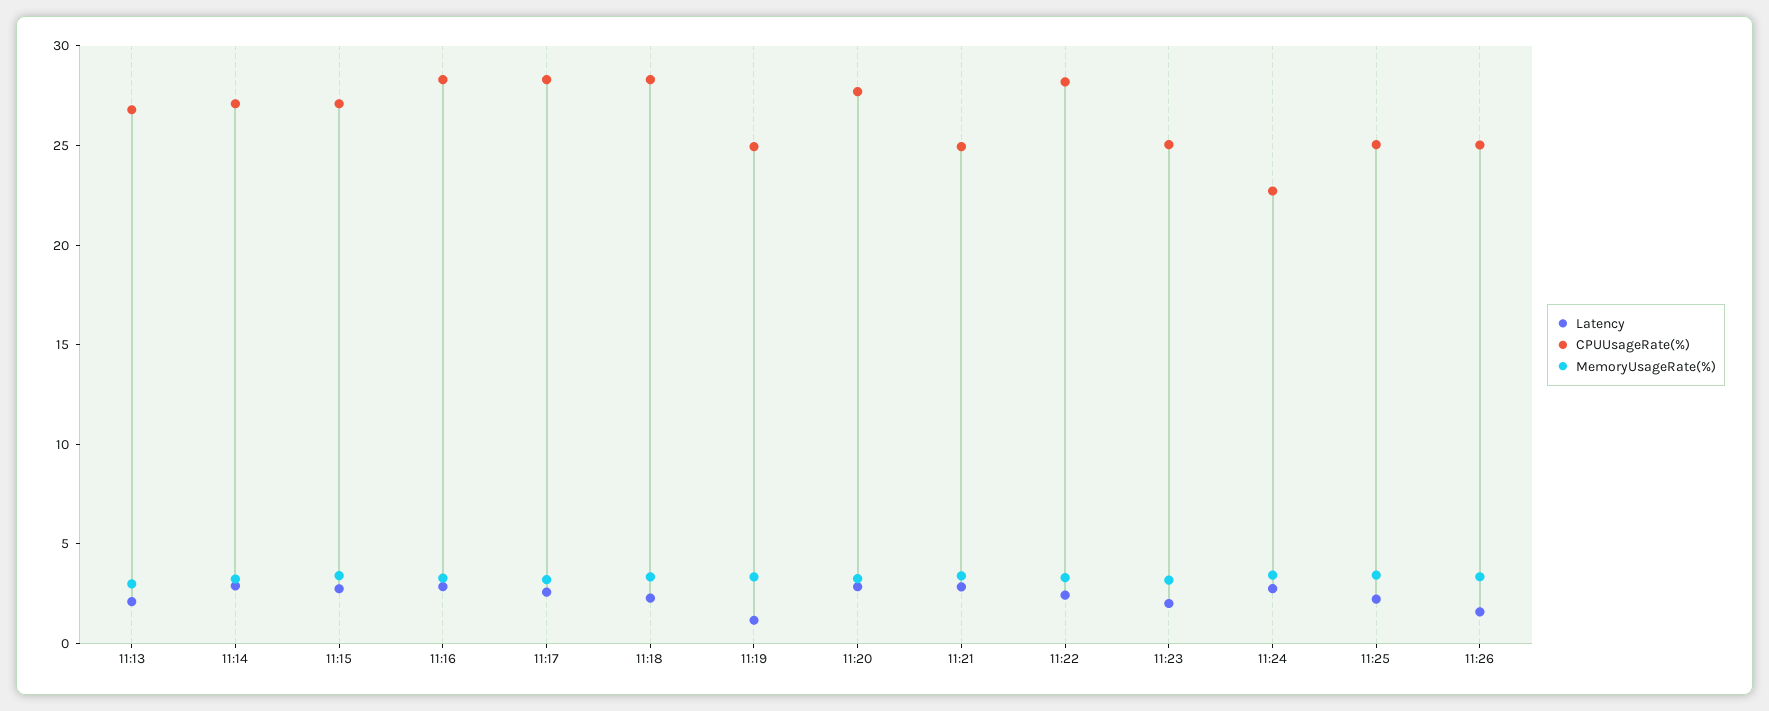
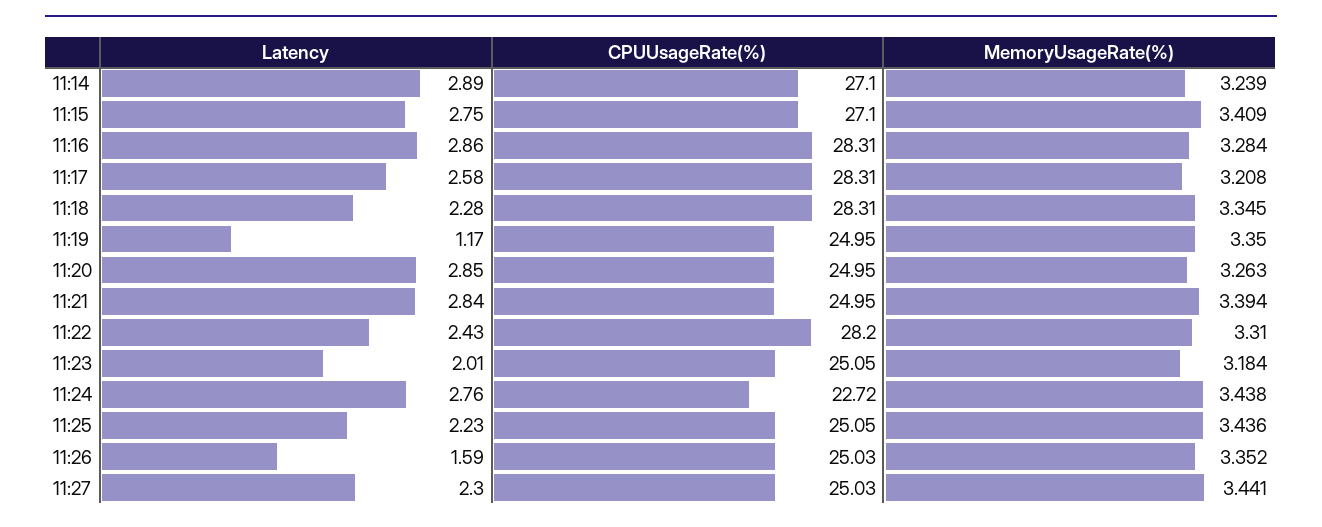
Latency, 11:13: 2 -> none
CPUUsageRate(%), 11:13: 27 -> none
MemoryUsageRate(%), 11:13: 3 -> none
CPUUsageRate(%), 11:20: 28 -> 24.95
Latency, 11:27: none -> 2.3
CPUUsageRate(%), 11:27: none -> 25.03
MemoryUsageRate(%), 11:27: none -> 3.441

